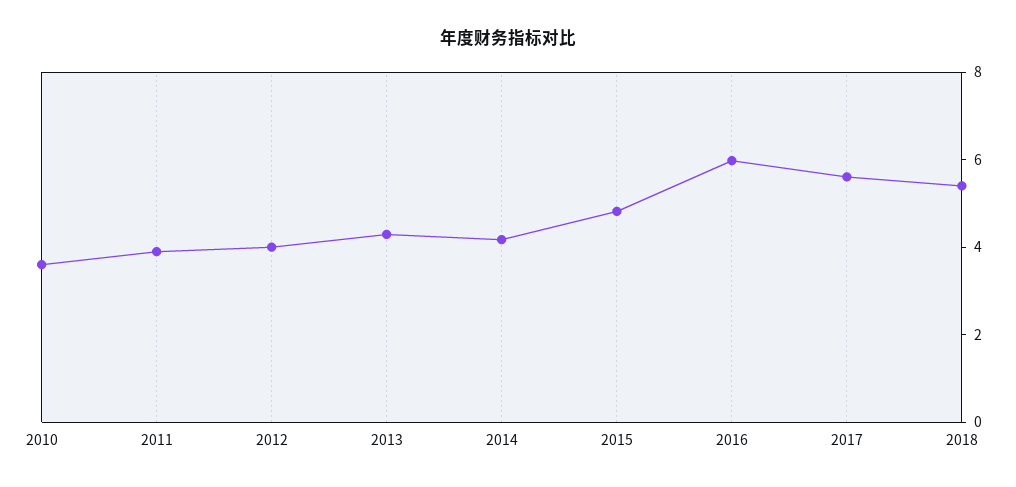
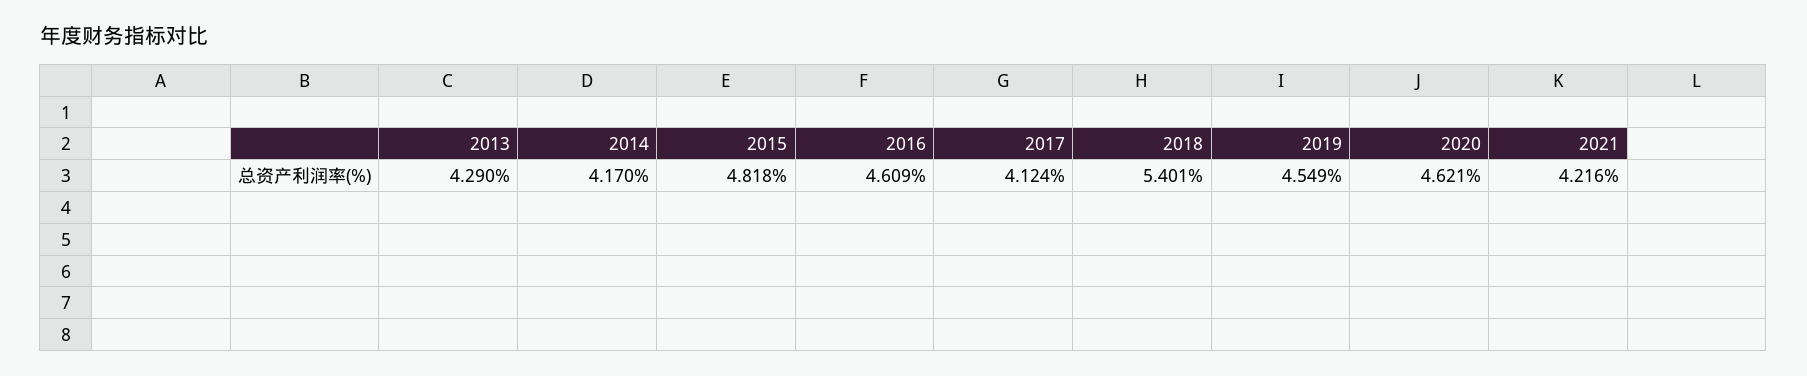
2010: 3.5 -> none
2011: 4 -> none
2012: 4 -> none
2016: 6 -> 4.609
2017: 5.5 -> 4.124
2019: none -> 4.549
2020: none -> 4.621
2021: none -> 4.216

